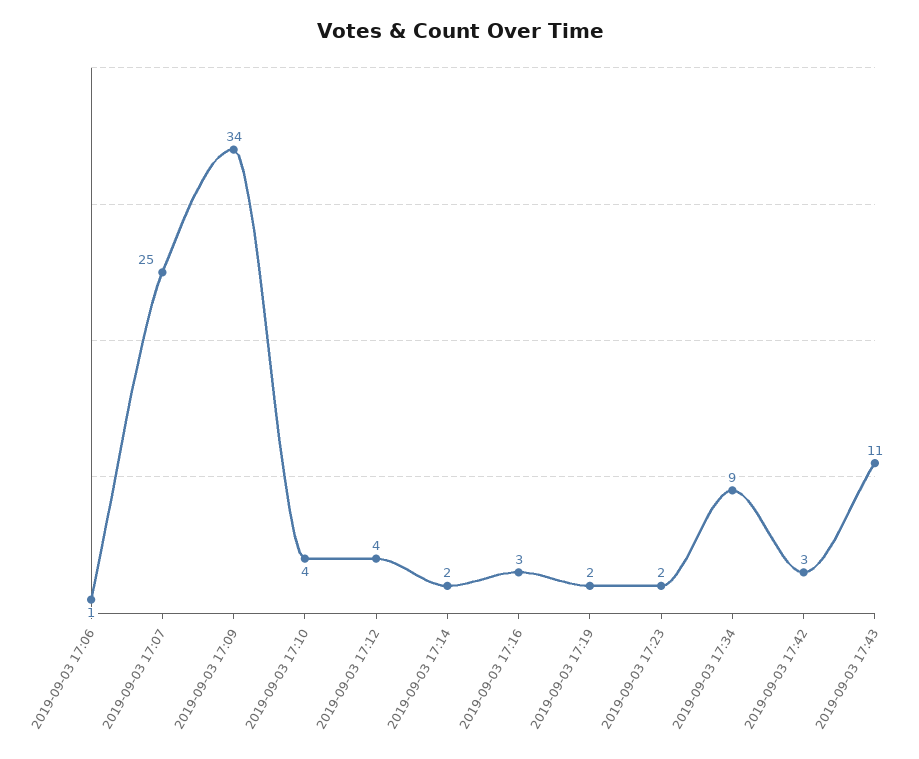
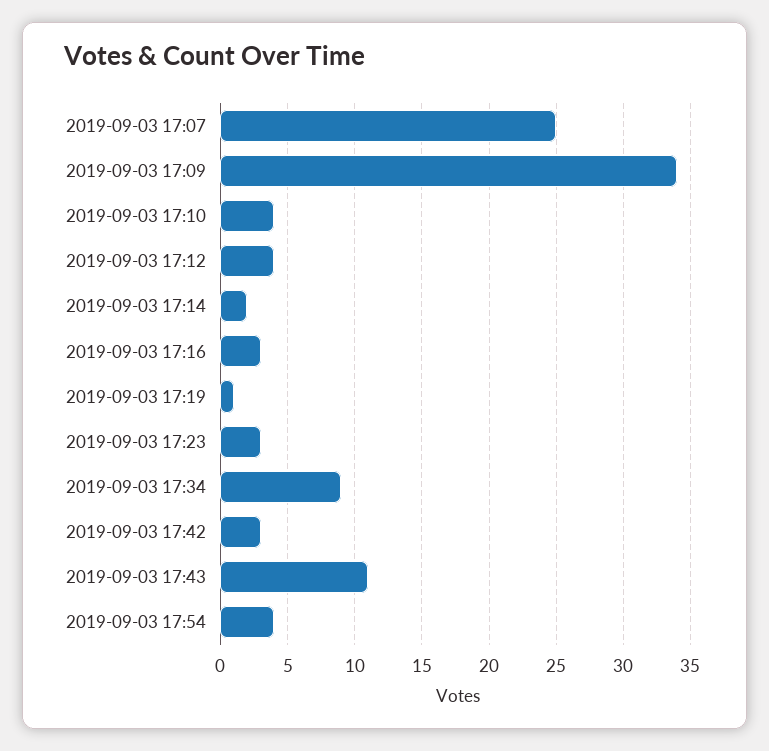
2019-09-03 17:06: 1 -> none
2019-09-03 17:19: 2 -> 1
2019-09-03 17:23: 2 -> 3
2019-09-03 17:54: none -> 4

